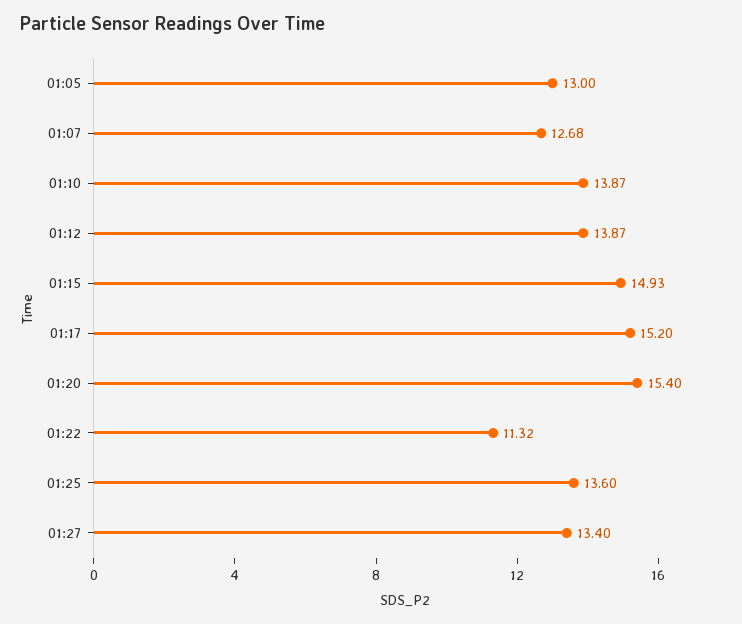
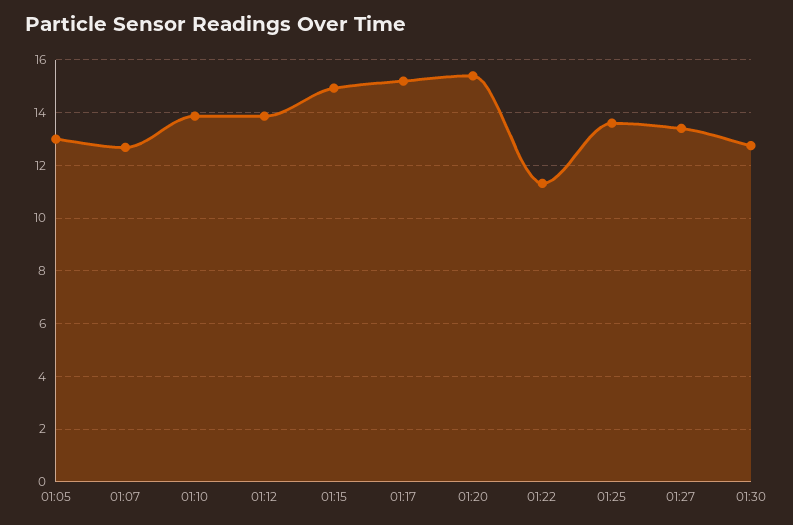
01:30: none -> 12.75

